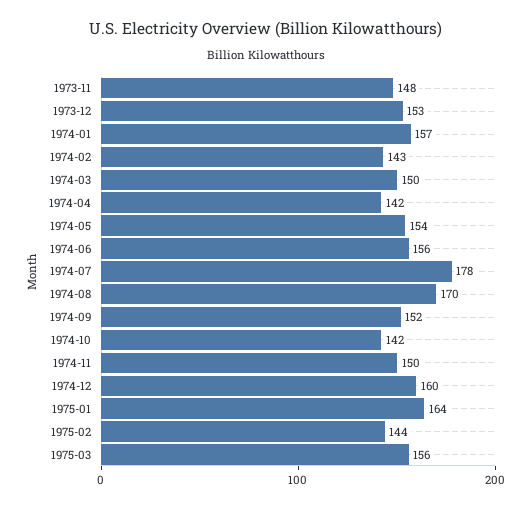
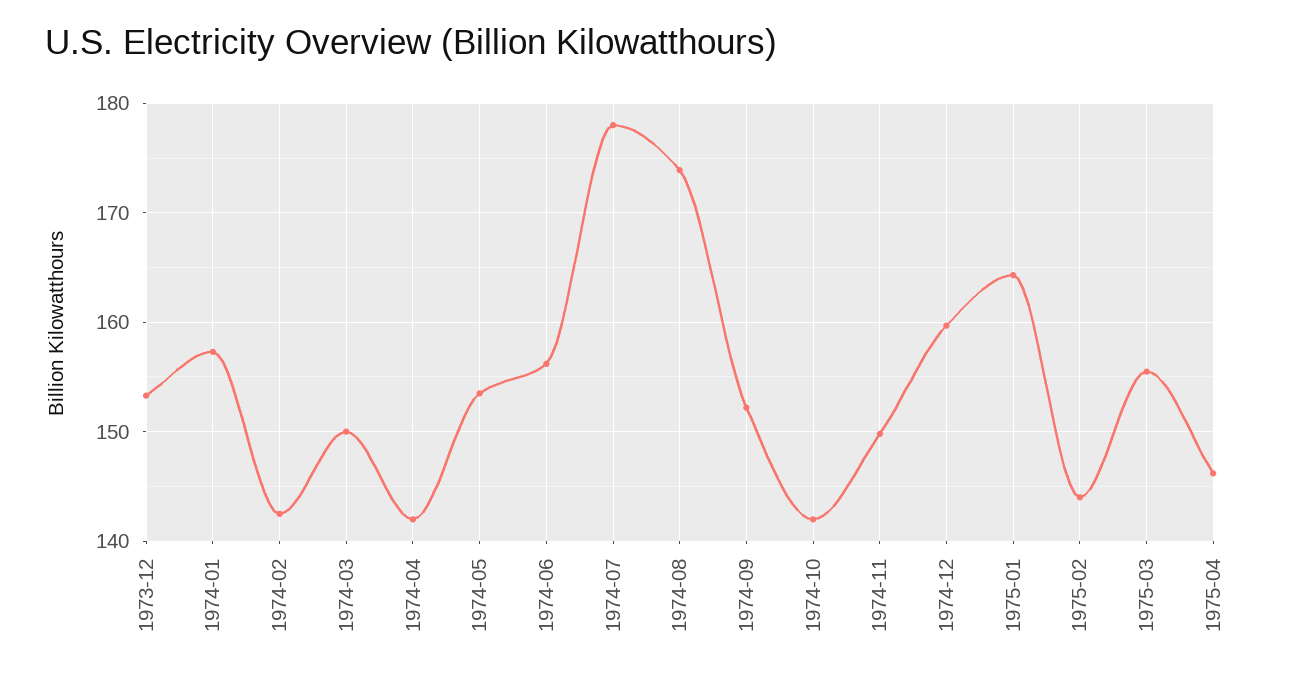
1973-11: 148 -> none
1974-08: 170 -> 174
1975-04: none -> 146

